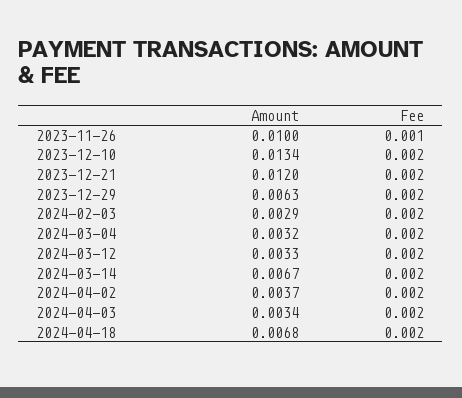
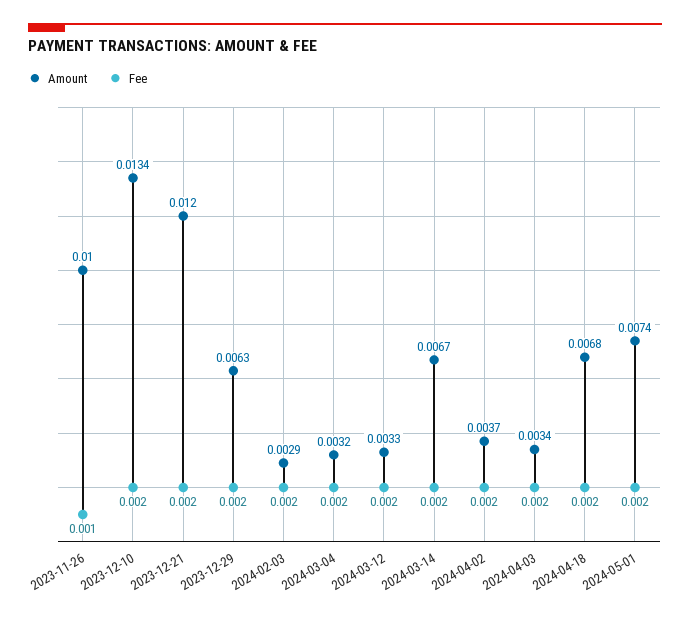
Amount, 2024-05-01: none -> 0.0074
Fee, 2024-05-01: none -> 0.002

